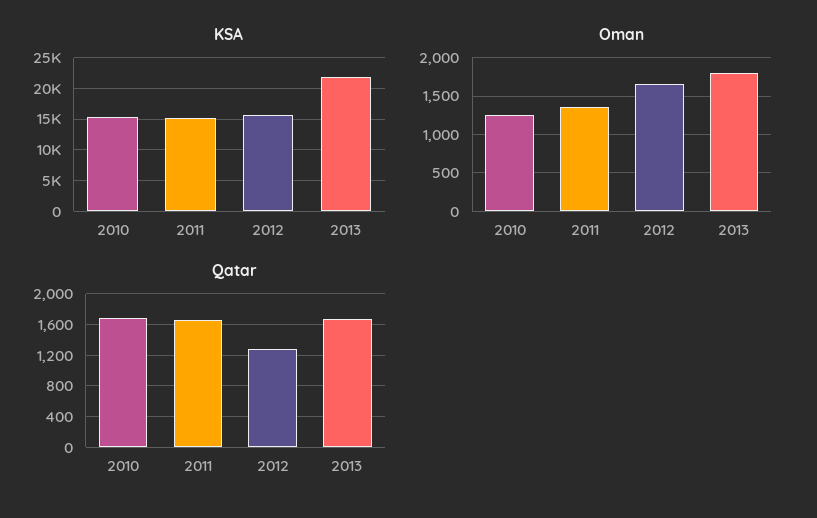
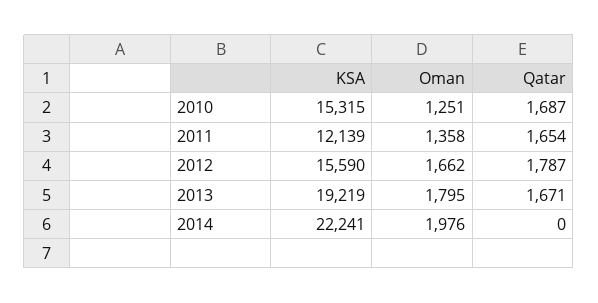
KSA, 2011: 15000 -> 12139
KSA, 2013: 22000 -> 19219
Qatar, 2012: 1300 -> 1787
KSA, 2014: none -> 22241
Oman, 2014: none -> 1976
Qatar, 2014: none -> 0

